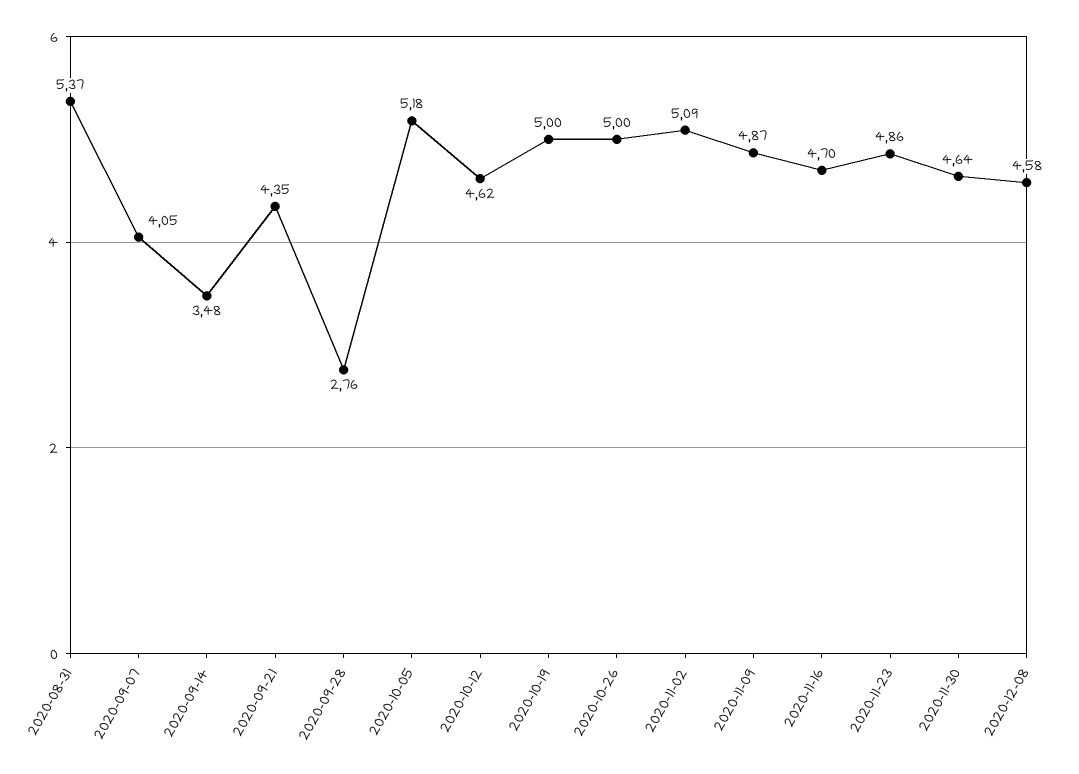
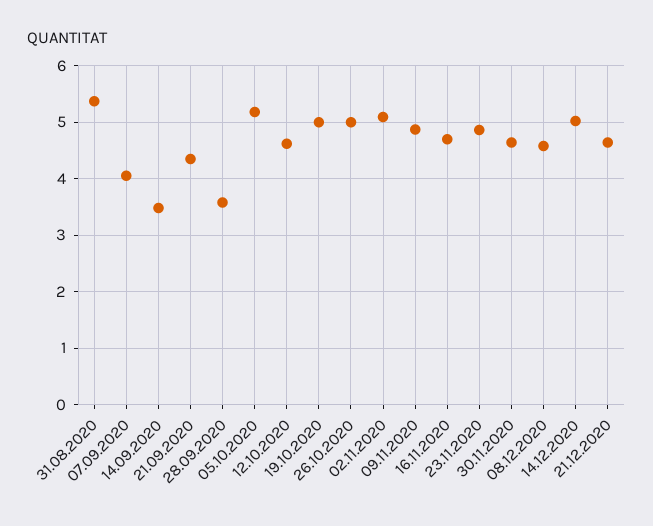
2020-09-28: 2.76 -> 3.6
14.12.2020: none -> 5
21.12.2020: none -> 4.6

